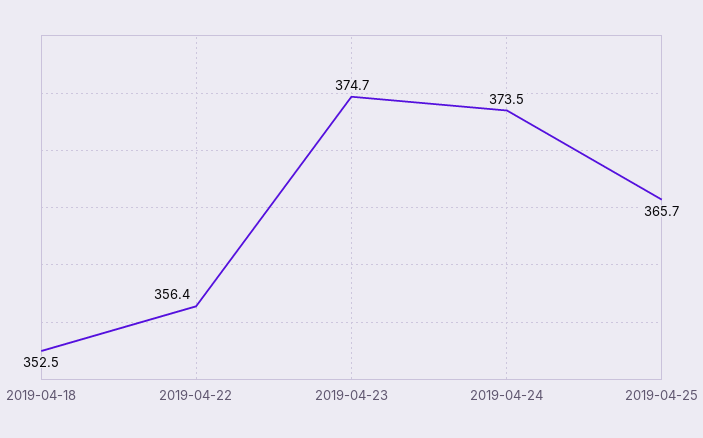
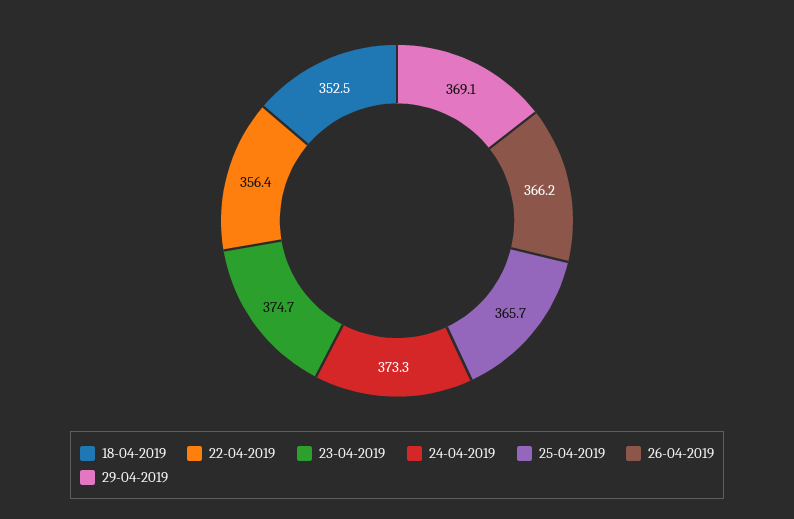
2019-04-24: 373.5 -> 373.3
26-04-2019: none -> 366.2
29-04-2019: none -> 369.1

